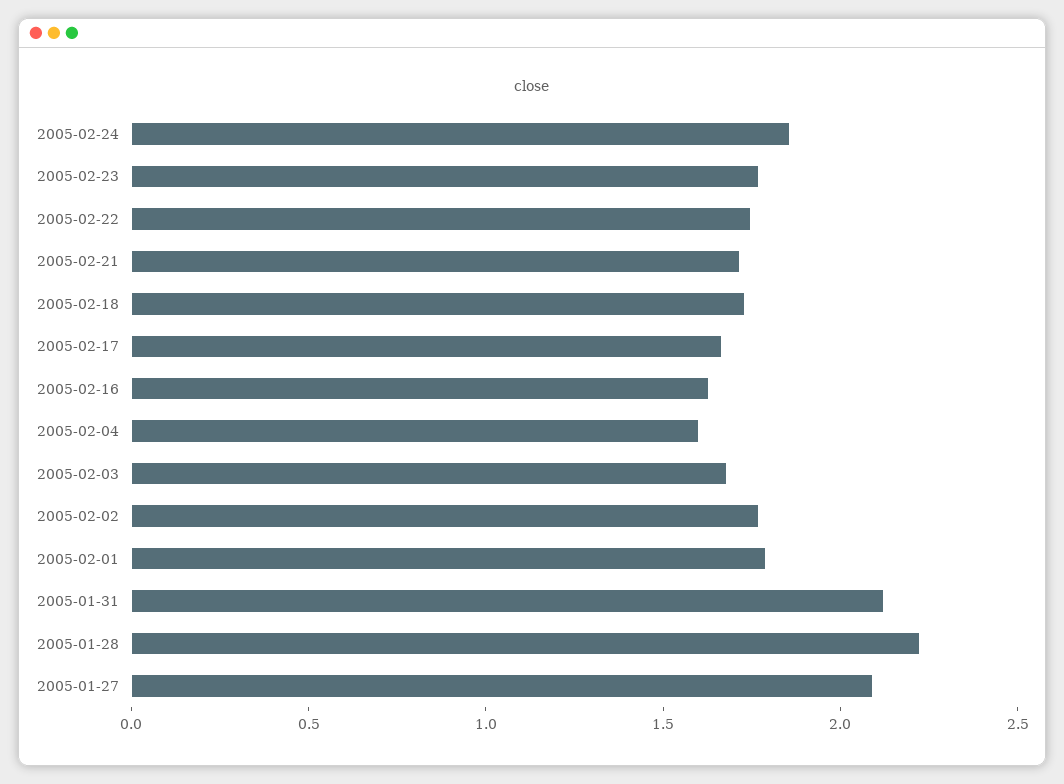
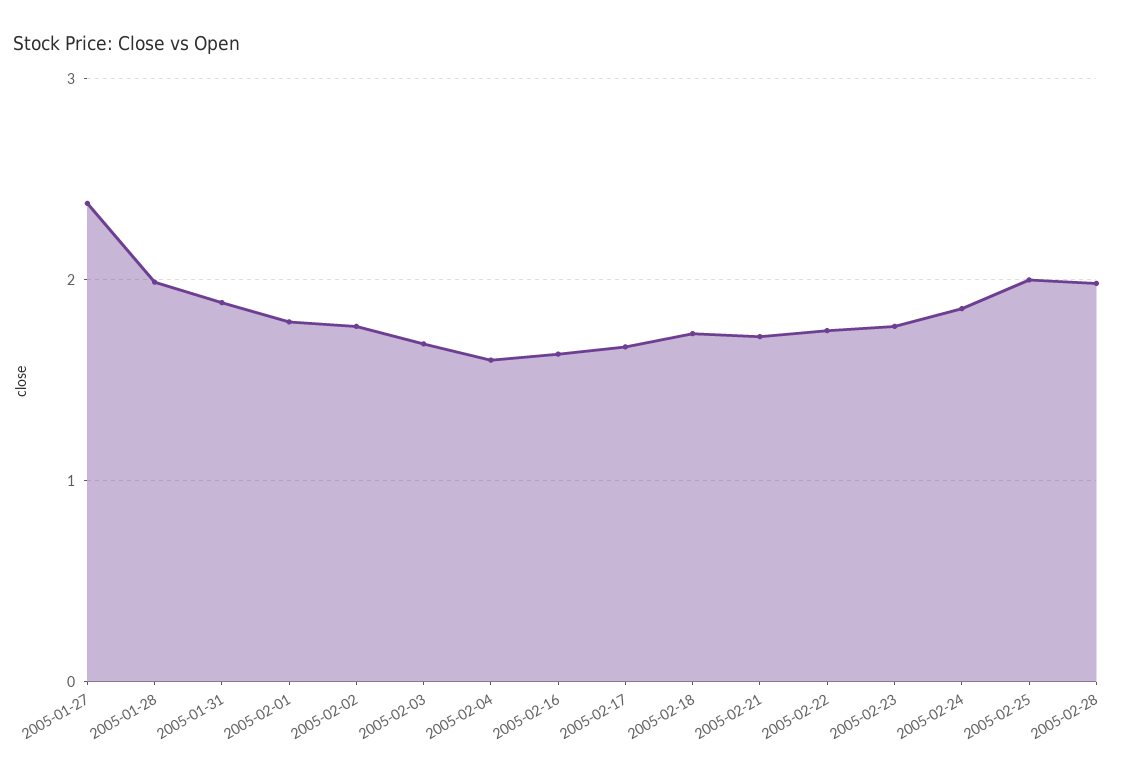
2005-01-31: 2.1 -> 1.9
2005-01-28: 2.2 -> 2
2005-01-27: 2.1 -> 2.4
2005-02-25: none -> 2
2005-02-28: none -> 2

